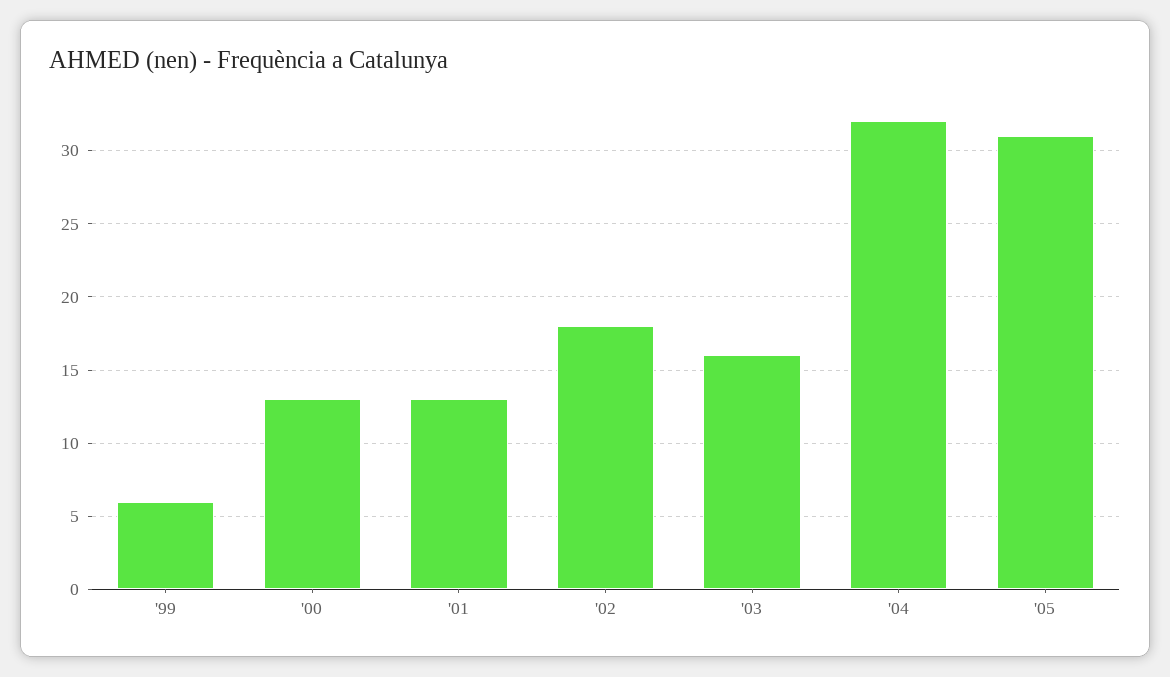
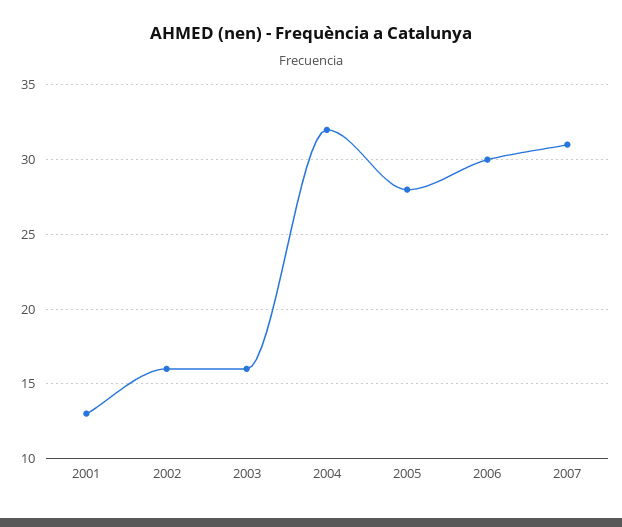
'99: 6 -> none
'00: 13 -> none
'02: 18 -> 16
'05: 31 -> 28
2006: none -> 30
2007: none -> 31

